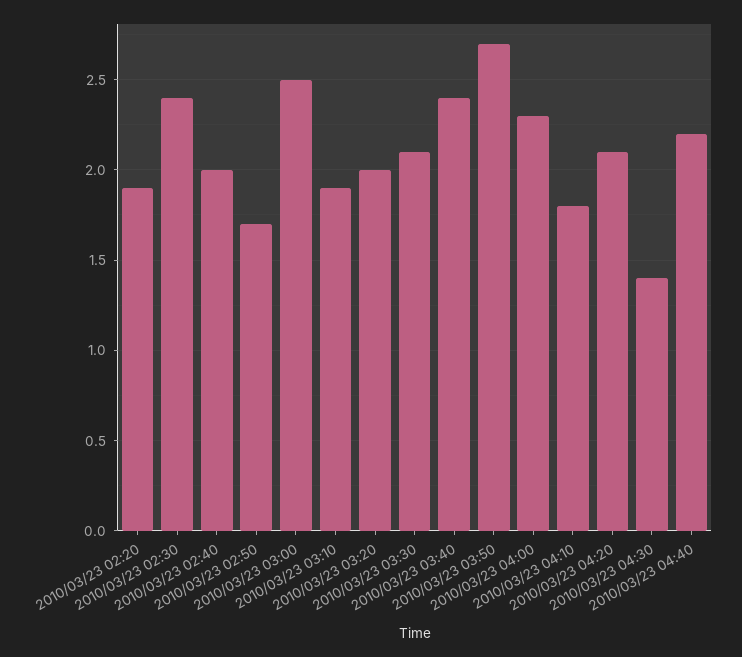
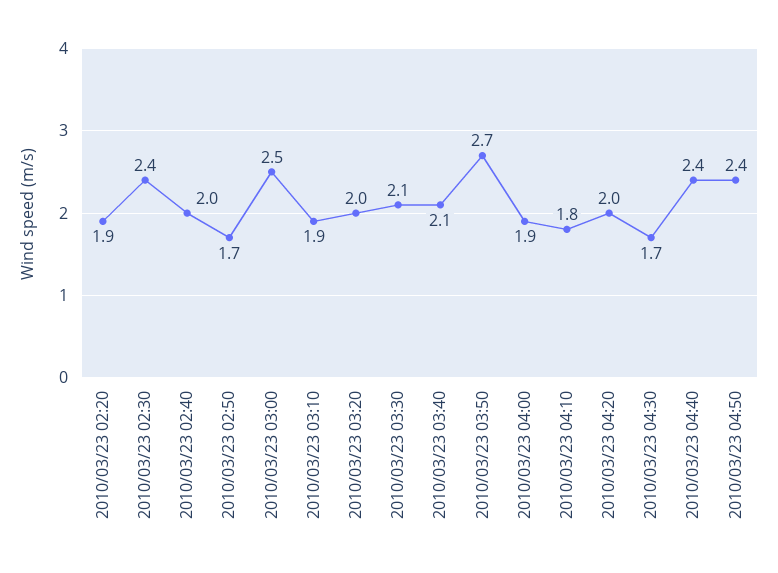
2010/03/23 03:40: 2.4 -> 2.1
2010/03/23 04:00: 2.3 -> 1.9
2010/03/23 04:20: 2.1 -> 2
2010/03/23 04:30: 1.4 -> 1.7
2010/03/23 04:40: 2.2 -> 2.4
2010/03/23 04:50: none -> 2.4

